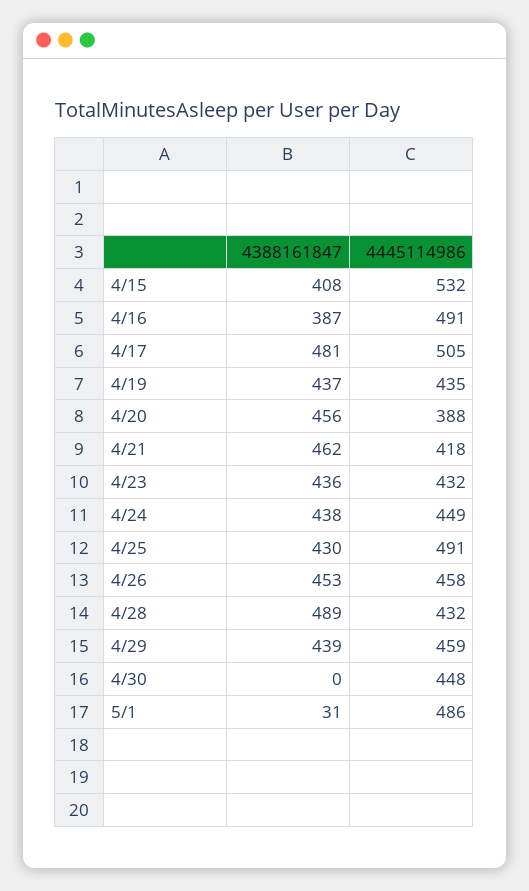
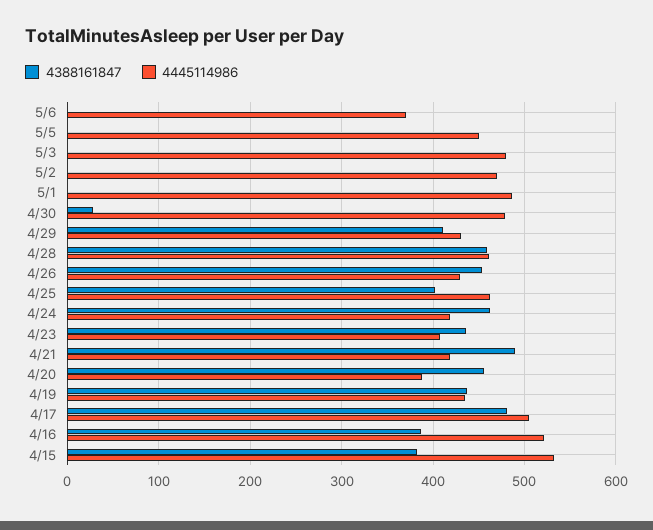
4388161847, 4/15: 408 -> 380
4445114986, 4/16: 491 -> 520
4388161847, 4/21: 462 -> 490
4445114986, 4/23: 432 -> 410
4388161847, 4/24: 438 -> 460
4445114986, 4/24: 449 -> 420
4388161847, 4/25: 430 -> 400
4445114986, 4/25: 491 -> 460
4445114986, 4/26: 458 -> 430
4388161847, 4/28: 489 -> 460
4445114986, 4/28: 432 -> 460
4388161847, 4/29: 439 -> 410
4445114986, 4/29: 459 -> 430
4388161847, 4/30: 0 -> 30
4445114986, 4/30: 448 -> 480
4388161847, 5/1: 31 -> 0
4388161847, 5/6: none -> 0
4445114986, 5/6: none -> 370
4388161847, 5/5: none -> 0
4445114986, 5/5: none -> 450
4388161847, 5/3: none -> 0
4445114986, 5/3: none -> 480
4388161847, 5/2: none -> 0
4445114986, 5/2: none -> 470

